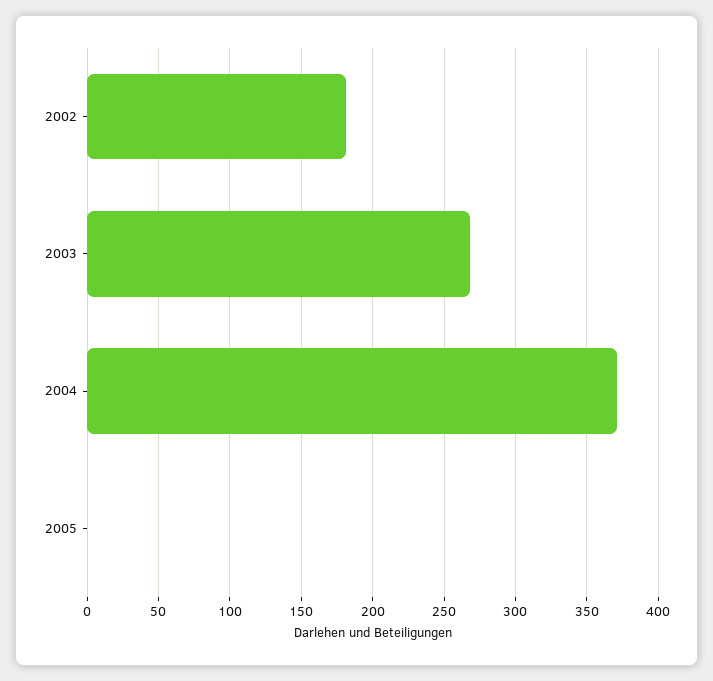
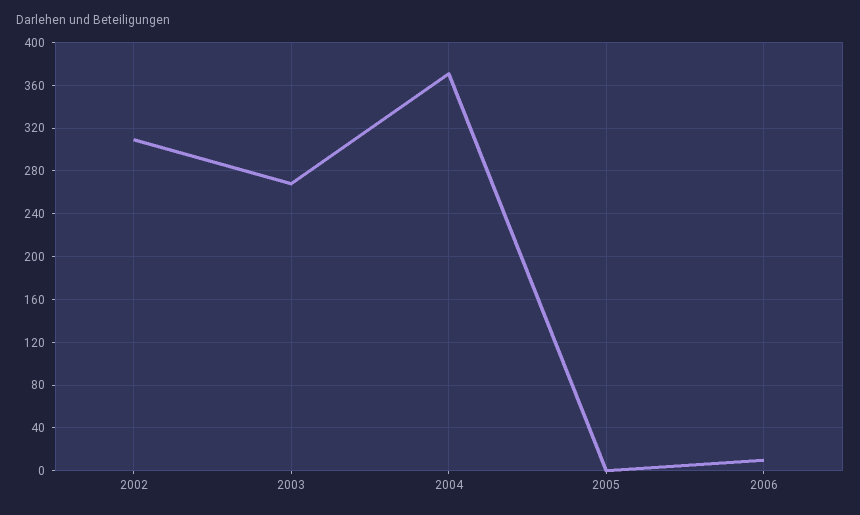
2002: 180 -> 310
2006: none -> 10

